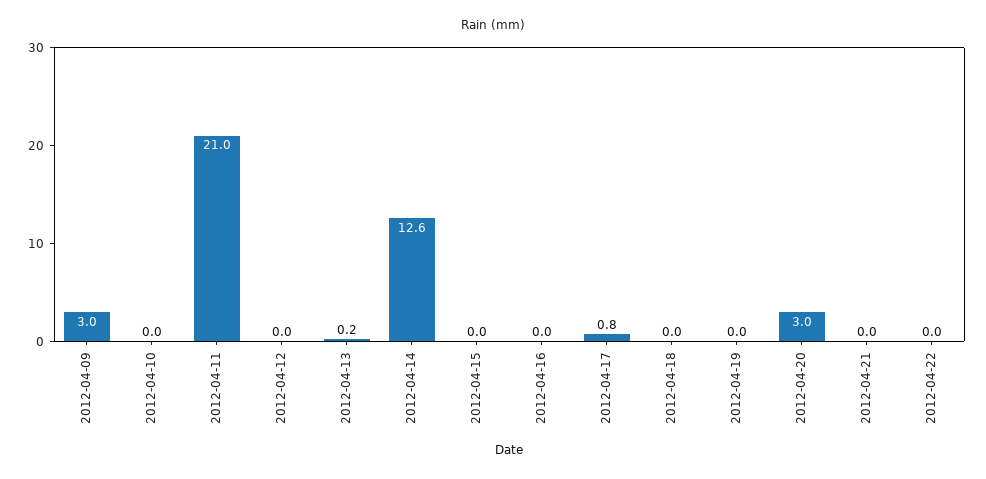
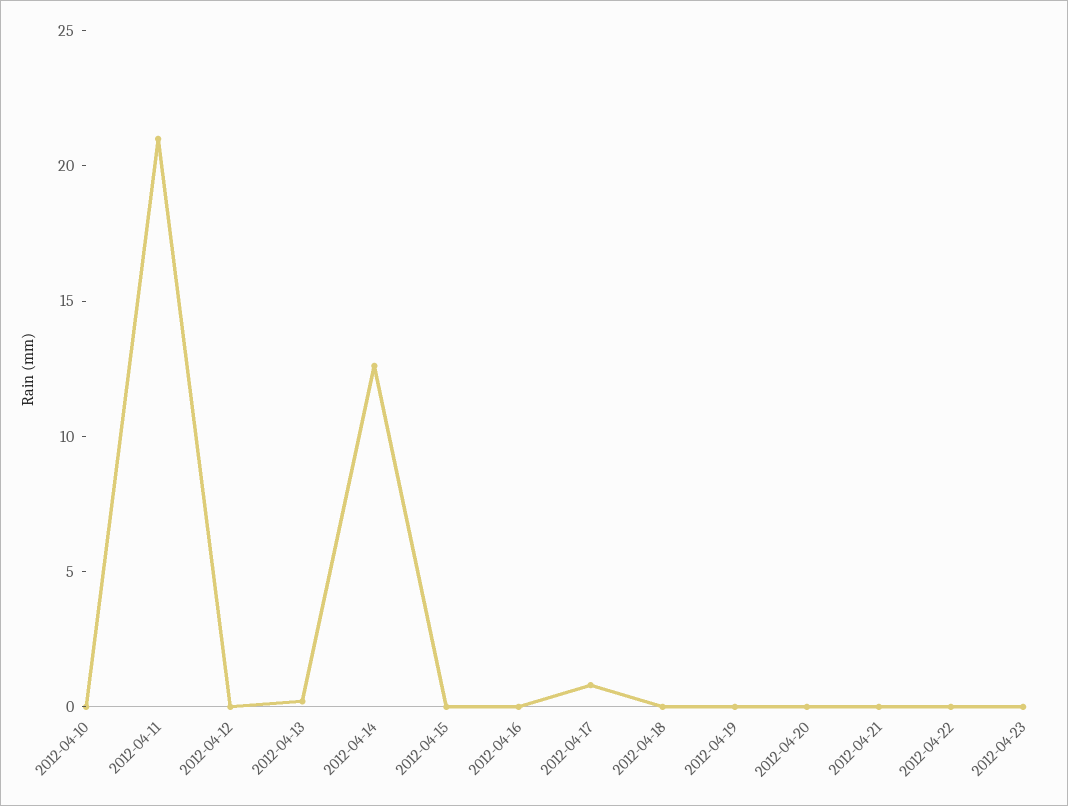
2012-04-09: 3 -> none
2012-04-20: 3 -> 0
2012-04-23: none -> 0

